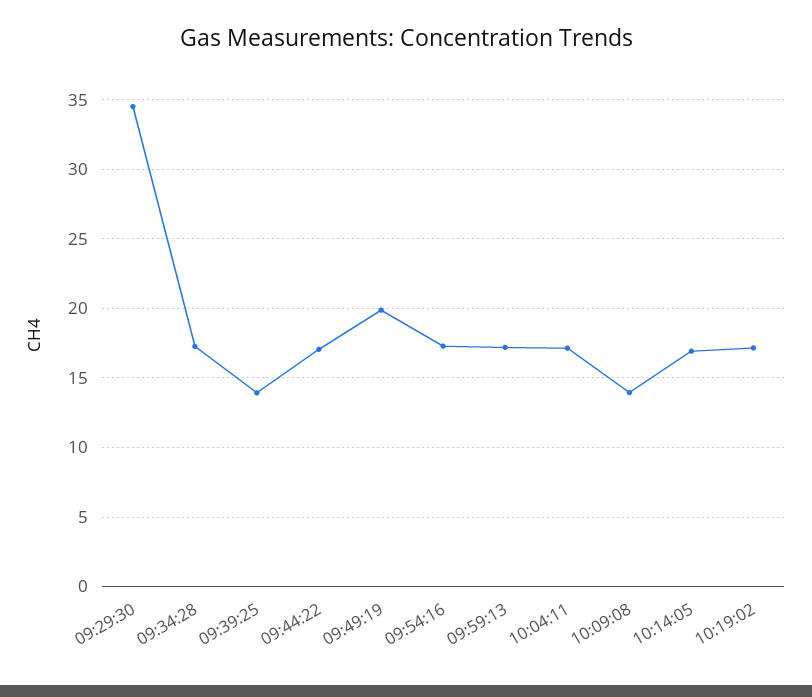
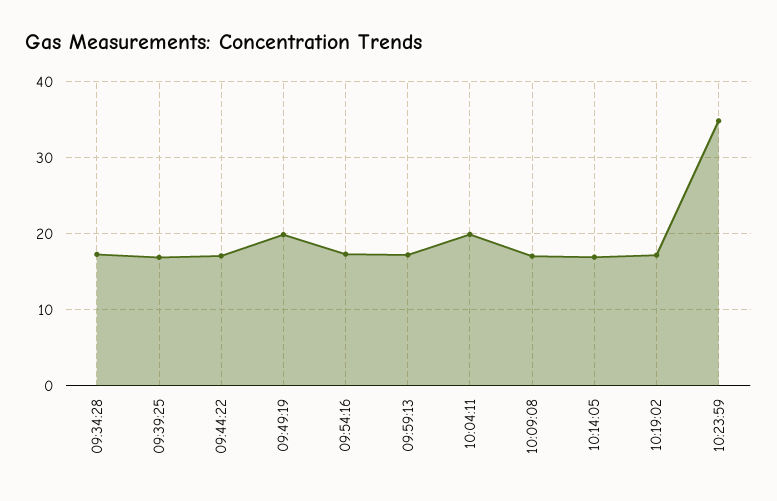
09:29:30: 34.5 -> none
09:39:25: 14 -> 17
10:04:11: 17 -> 20
10:09:08: 14 -> 17
10:23:59: none -> 35

